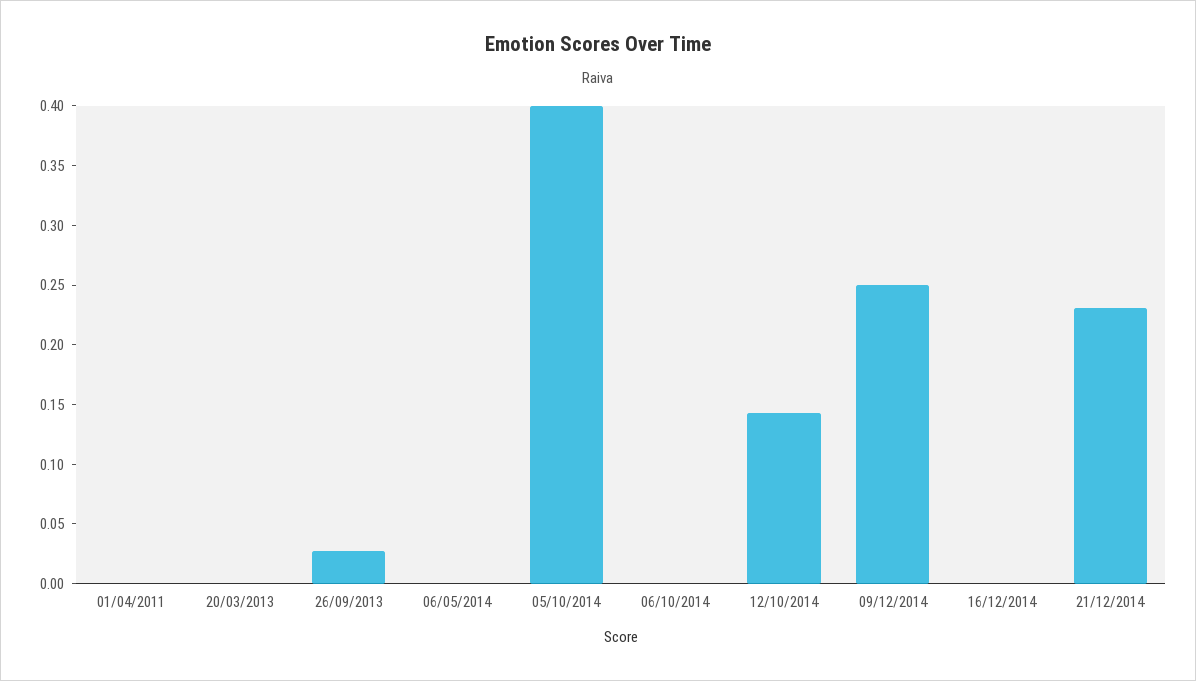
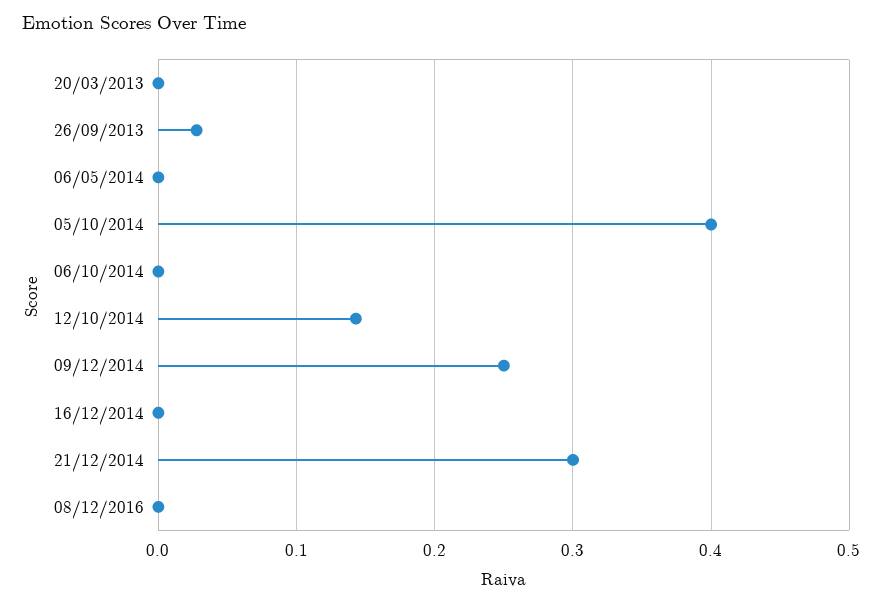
01/04/2011: 0 -> none
21/12/2014: 0.23 -> 0.3
08/12/2016: none -> 0

